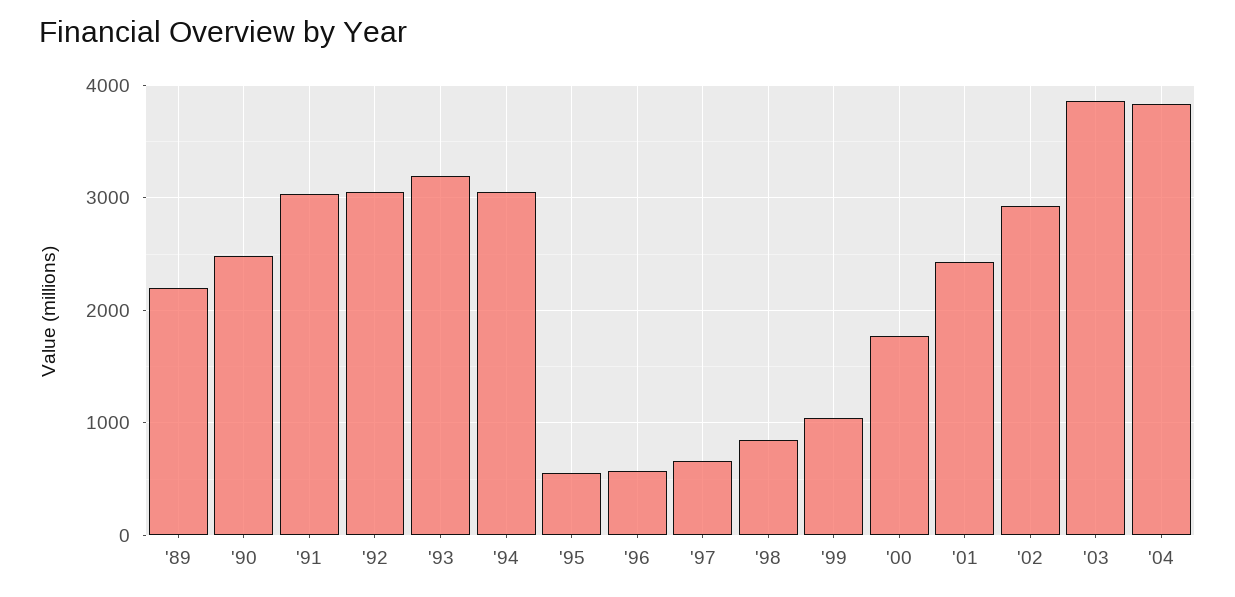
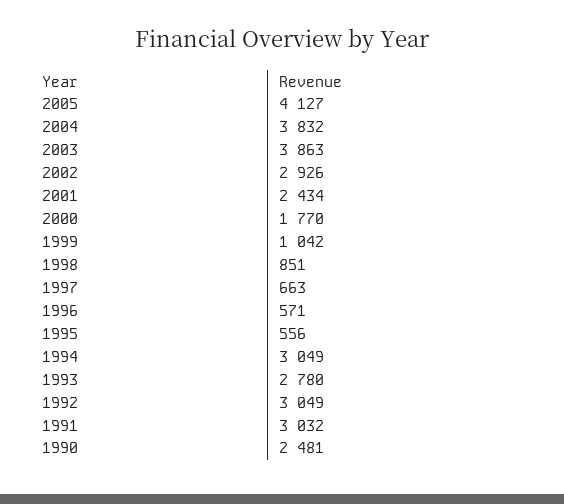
'89: 2200 -> none
'93: 3200 -> 2780
2005: none -> 4127

